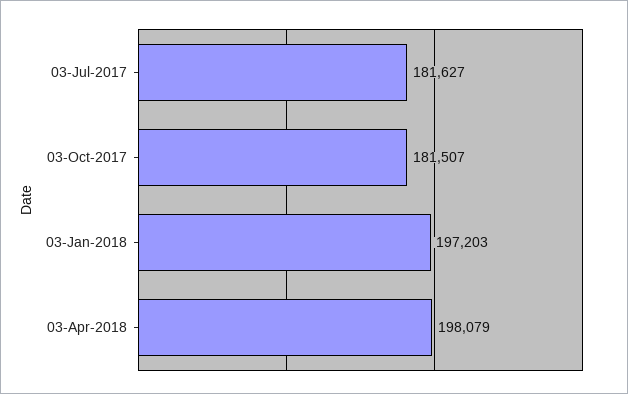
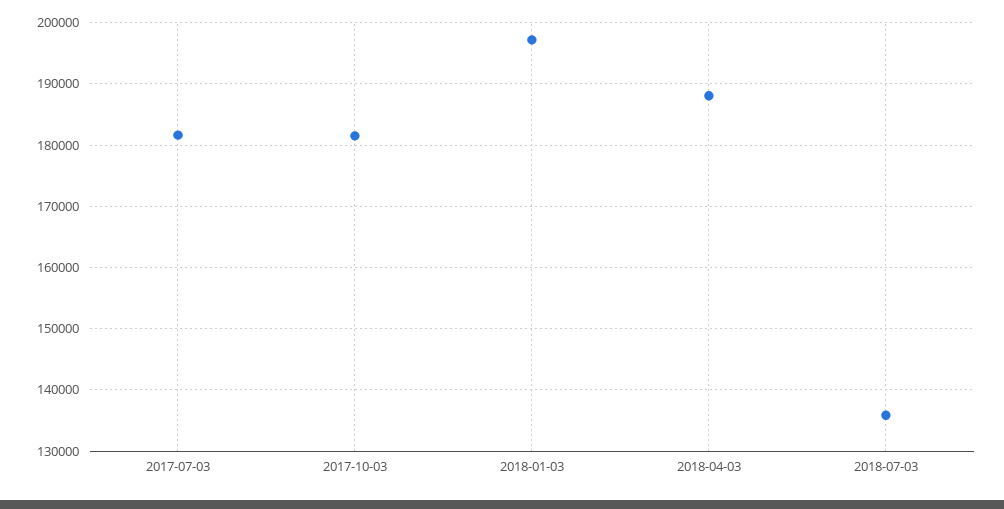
03-Apr-2018: 198079 -> 188000
2018-07-03: none -> 136000

